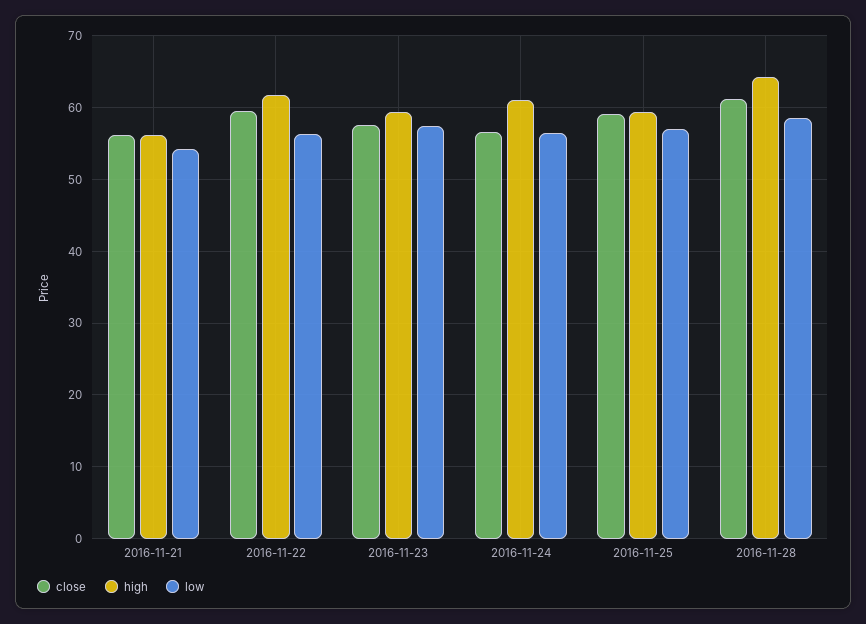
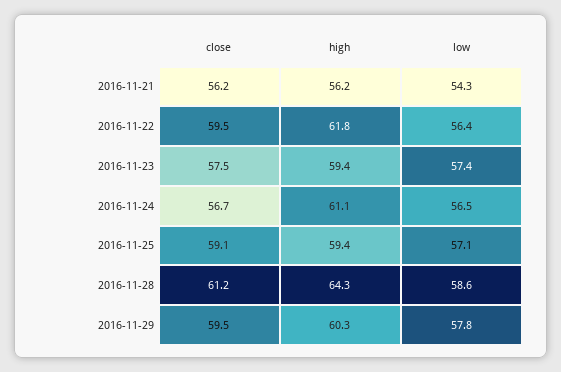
close, 2016-11-29: none -> 59.5
high, 2016-11-29: none -> 60.3
low, 2016-11-29: none -> 57.8

